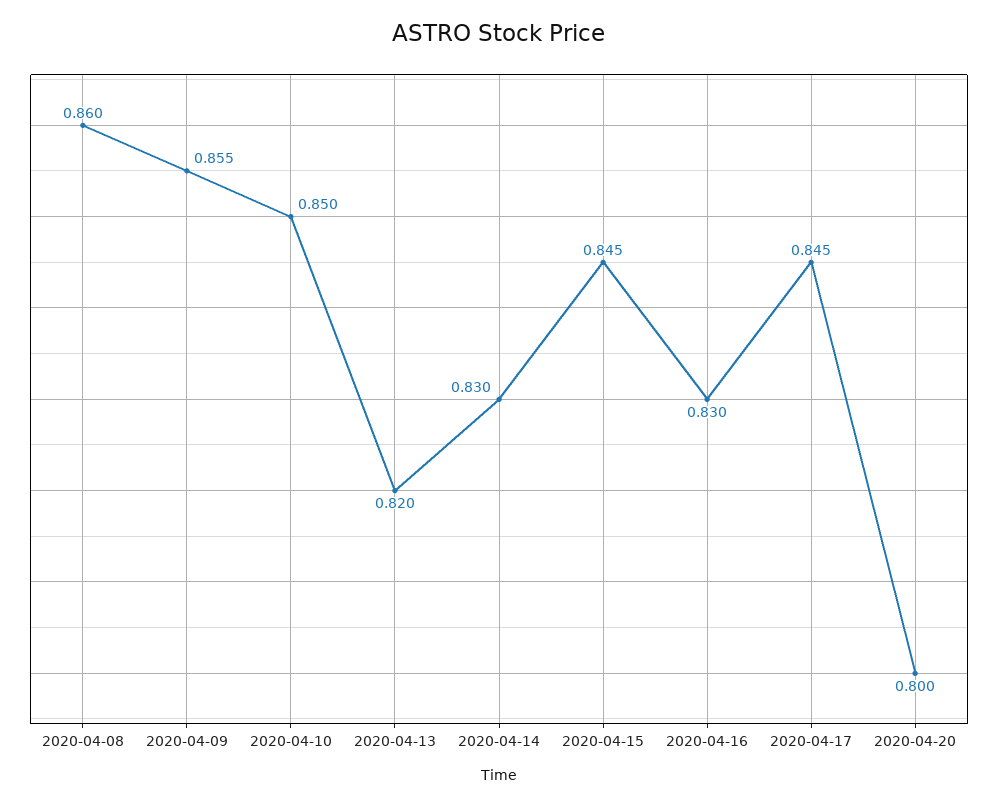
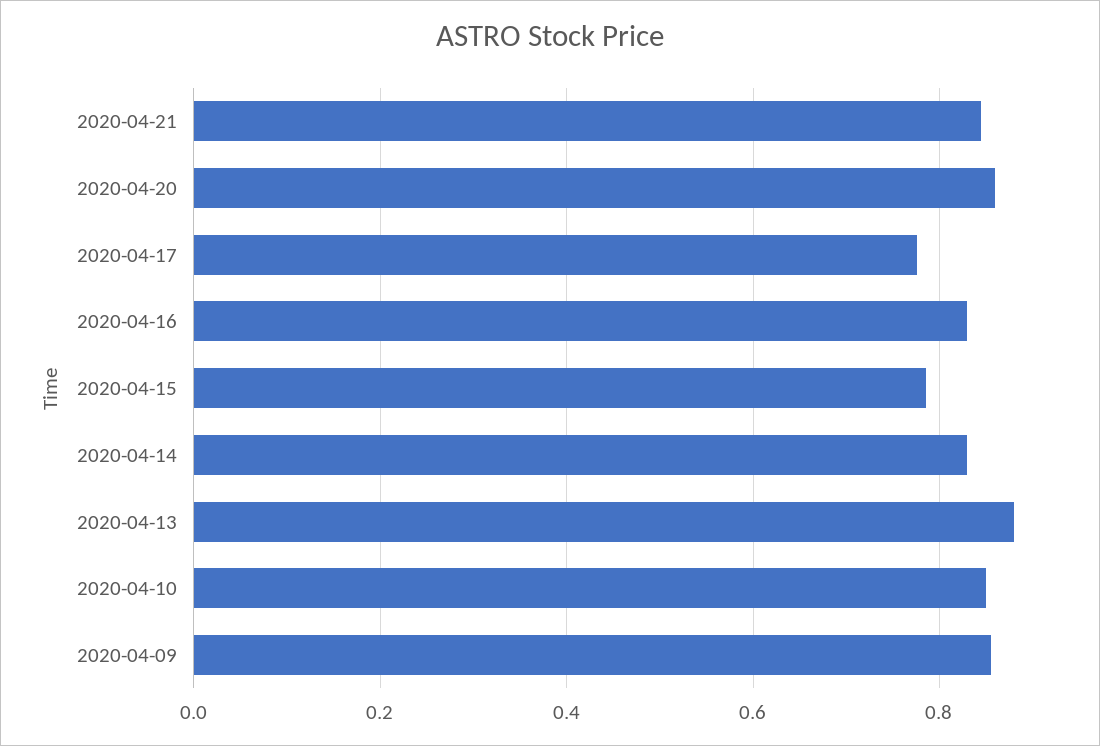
2020-04-08: 0.86 -> none
2020-04-13: 0.82 -> 0.88
2020-04-15: 0.845 -> 0.78
2020-04-17: 0.845 -> 0.78
2020-04-20: 0.8 -> 0.86
2020-04-21: none -> 0.84

